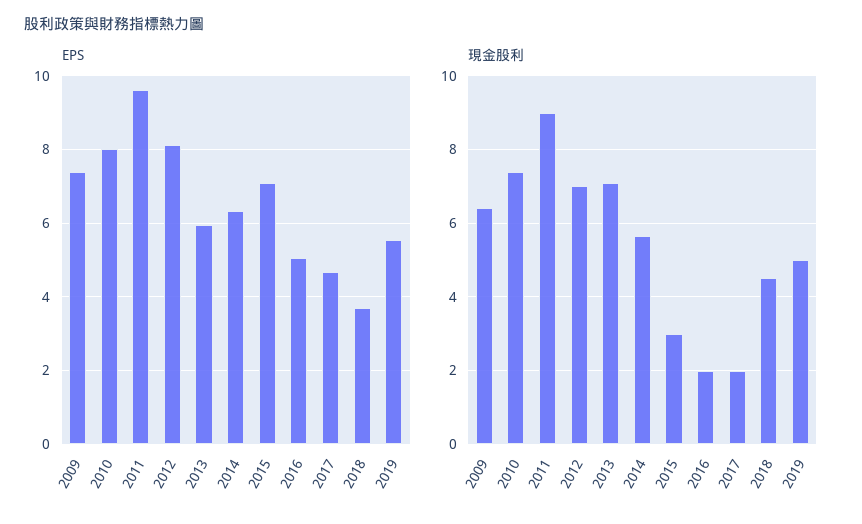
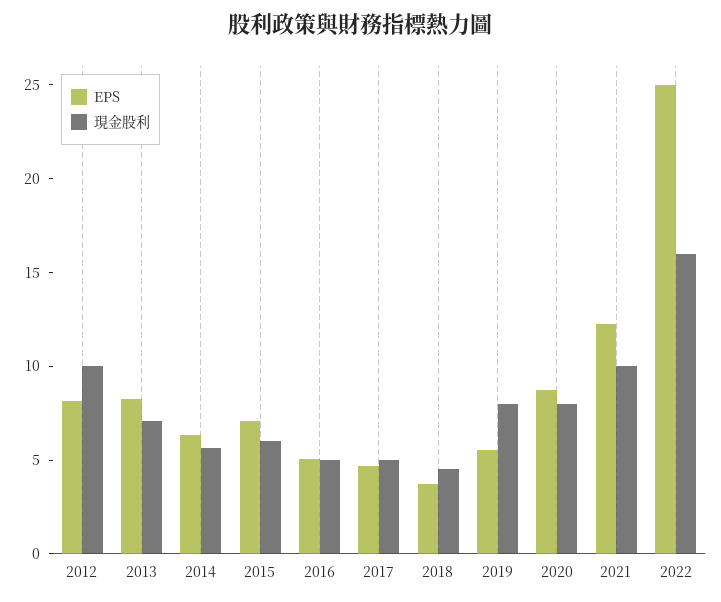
EPS, 2009: 7.4 -> none
EPS, 2010: 8 -> none
EPS, 2011: 9.6 -> none
EPS, 2013: 6 -> 8
現金股利, 2009: 6.4 -> none
現金股利, 2010: 7.4 -> none
現金股利, 2011: 9 -> none
現金股利, 2012: 7 -> 10
現金股利, 2015: 3 -> 6
現金股利, 2016: 2 -> 5
現金股利, 2017: 2 -> 5
現金股利, 2019: 5 -> 8
EPS, 2020: none -> 9
現金股利, 2020: none -> 8
EPS, 2021: none -> 12
現金股利, 2021: none -> 10
EPS, 2022: none -> 25
現金股利, 2022: none -> 16

